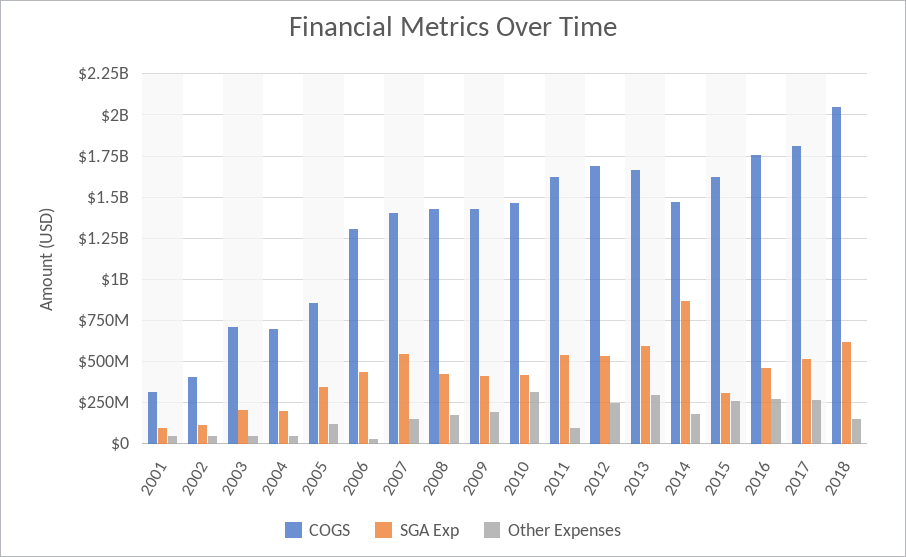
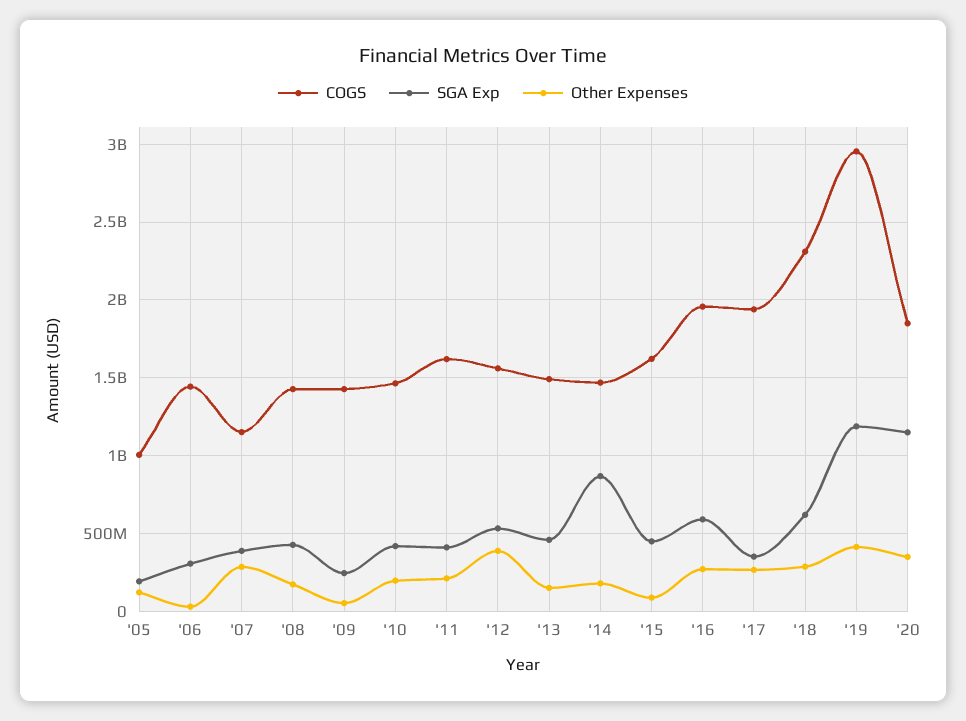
COGS, 2001: 300000000 -> none
SGA Exp, 2001: 100000000 -> none
Other Expenses, 2001: 50000000 -> none
COGS, 2002: 400000000 -> none
SGA Exp, 2002: 100000000 -> none
Other Expenses, 2002: 50000000 -> none
COGS, 2003: 700000000 -> none
SGA Exp, 2003: 200000000 -> none
Other Expenses, 2003: 50000000 -> none
COGS, 2004: 700000000 -> none
SGA Exp, 2004: 200000000 -> none
Other Expenses, 2004: 50000000 -> none
COGS, 2005: 850000000 -> 1000000000
SGA Exp, 2005: 350000000 -> 200000000
COGS, 2006: 1300000000 -> 1450000000
SGA Exp, 2006: 450000000 -> 300000000
COGS, 2007: 1400000000 -> 1150000000
SGA Exp, 2007: 550000000 -> 400000000
Other Expenses, 2007: 150000000 -> 300000000
SGA Exp, 2009: 400000000 -> 250000000
Other Expenses, 2009: 200000000 -> 50000000
Other Expenses, 2010: 300000000 -> 200000000
SGA Exp, 2011: 550000000 -> 400000000
Other Expenses, 2011: 100000000 -> 200000000
COGS, 2012: 1700000000 -> 1550000000
Other Expenses, 2012: 250000000 -> 400000000
COGS, 2013: 1650000000 -> 1500000000
SGA Exp, 2013: 600000000 -> 450000000
Other Expenses, 2013: 300000000 -> 150000000
SGA Exp, 2015: 300000000 -> 450000000
Other Expenses, 2015: 250000000 -> 100000000
COGS, 2016: 1750000000 -> 1950000000
SGA Exp, 2016: 450000000 -> 600000000
COGS, 2017: 1800000000 -> 1950000000
SGA Exp, 2017: 500000000 -> 350000000
COGS, 2018: 2050000000 -> 2300000000
Other Expenses, 2018: 150000000 -> 300000000
COGS, '19: none -> 2950000000
SGA Exp, '19: none -> 1200000000
Other Expenses, '19: none -> 400000000
COGS, '20: none -> 1850000000
SGA Exp, '20: none -> 1150000000
Other Expenses, '20: none -> 350000000

